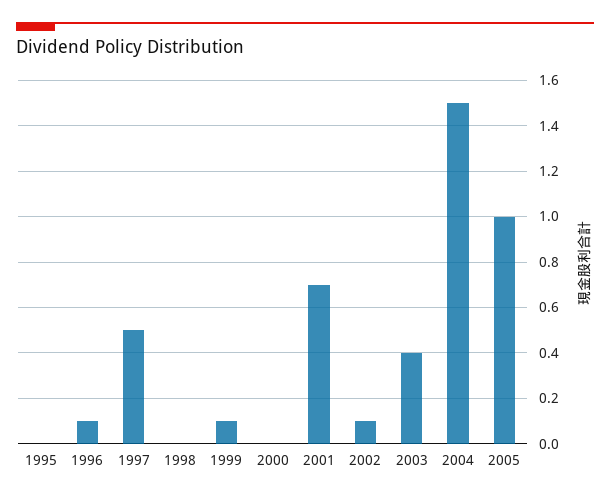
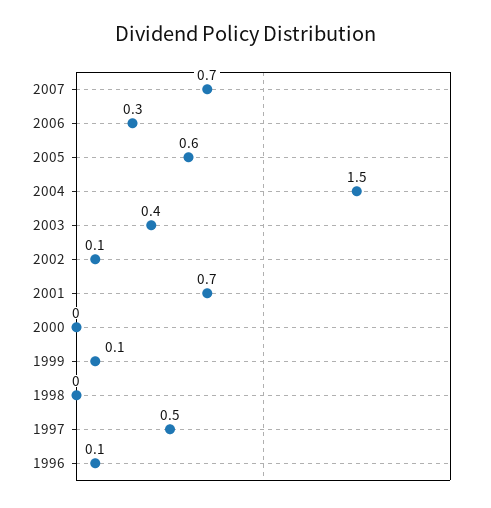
1995: 0 -> none
2005: 1 -> 0.6
2007: none -> 0.7
2006: none -> 0.3

